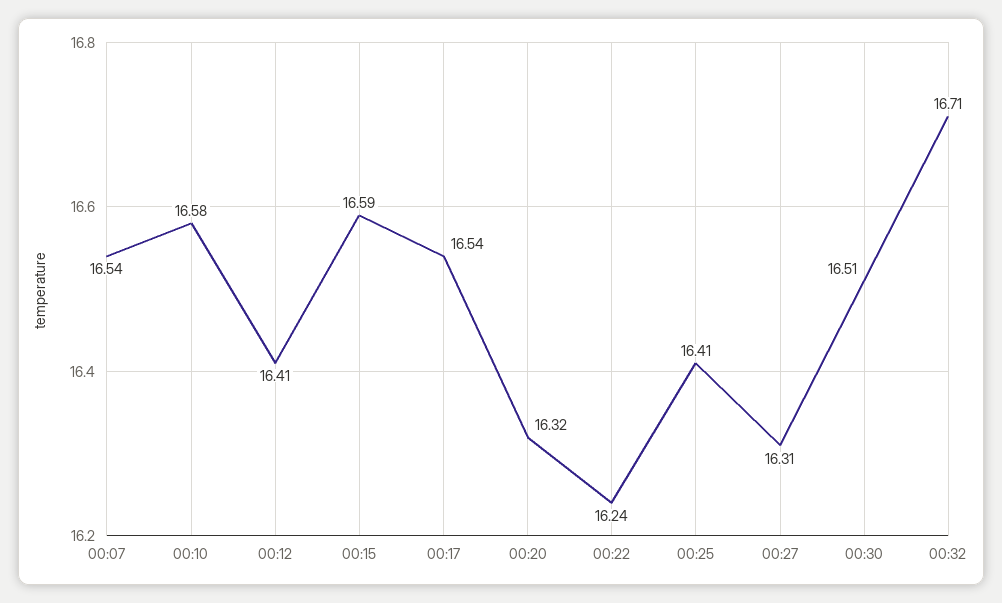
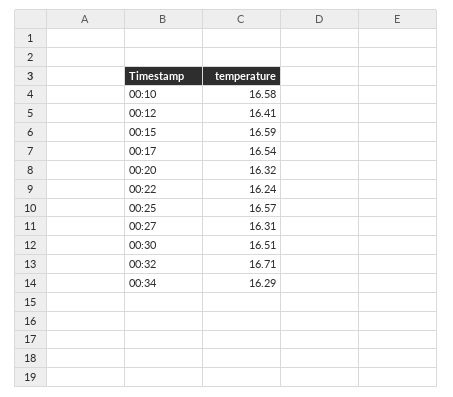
00:07: 16.54 -> none
00:25: 16.41 -> 16.57
00:34: none -> 16.29

